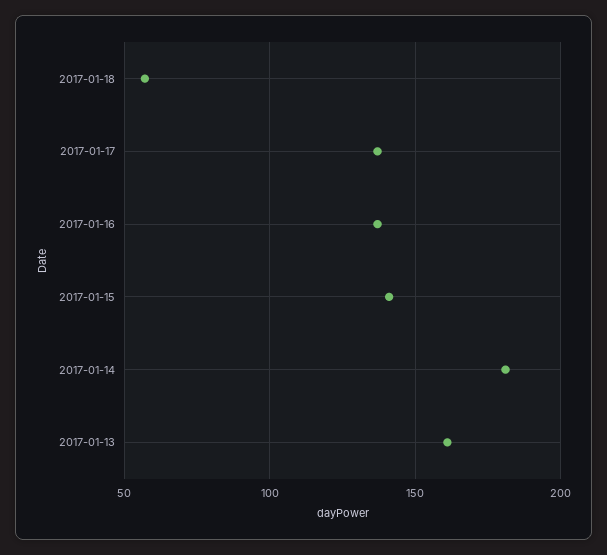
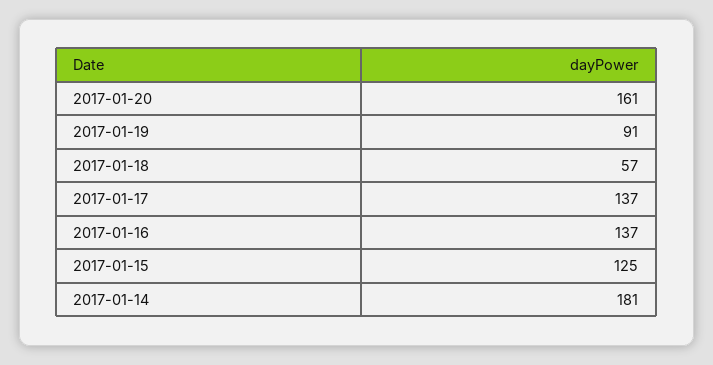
2017-01-15: 140 -> 125
2017-01-13: 160 -> none
2017-01-20: none -> 161
2017-01-19: none -> 91

